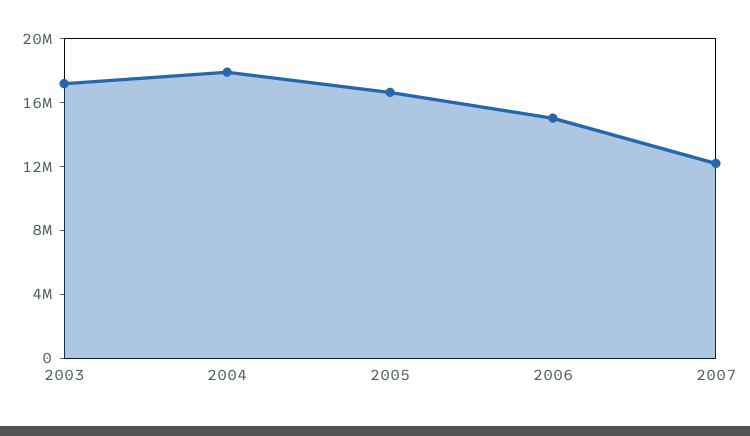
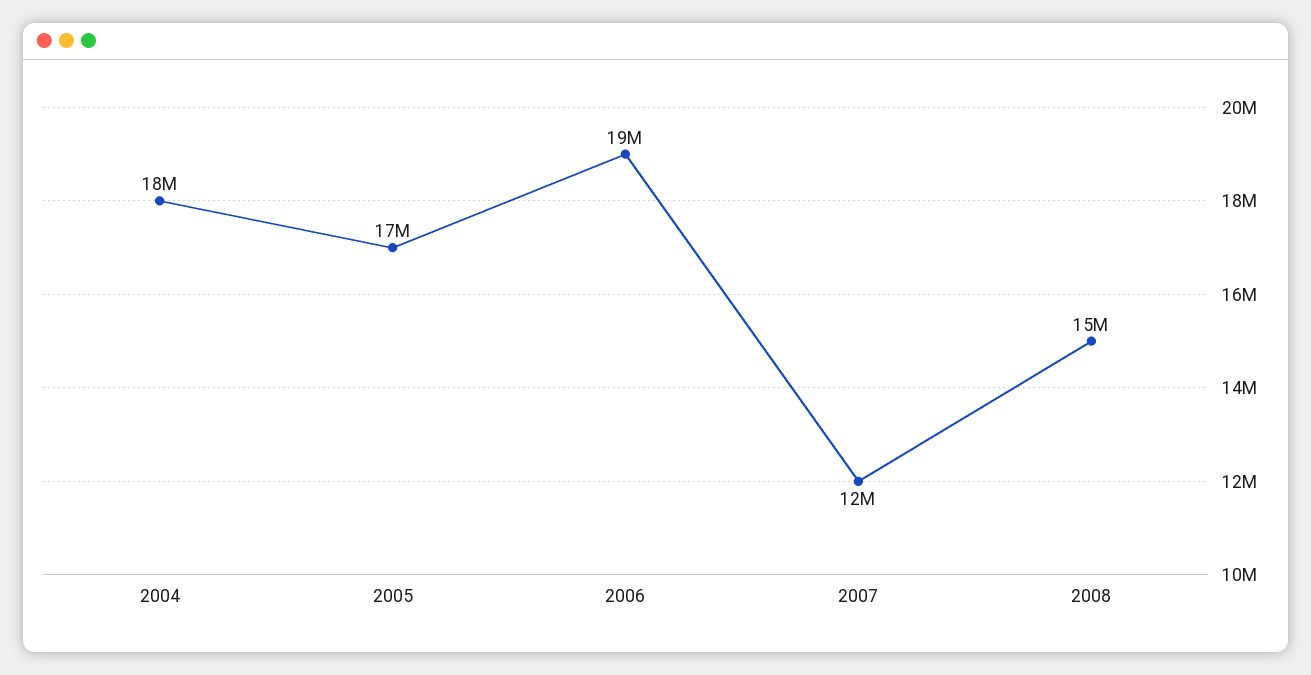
2003: 17000000 -> none
2006: 15000000 -> 19000000
2008: none -> 15000000

